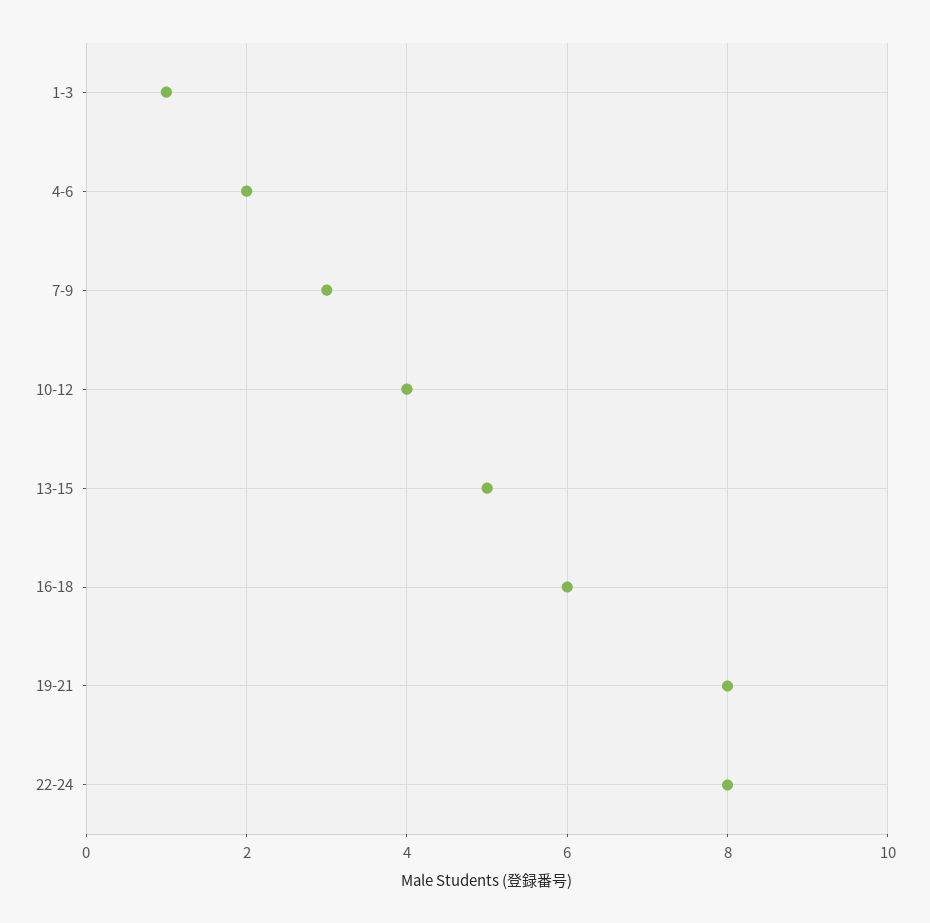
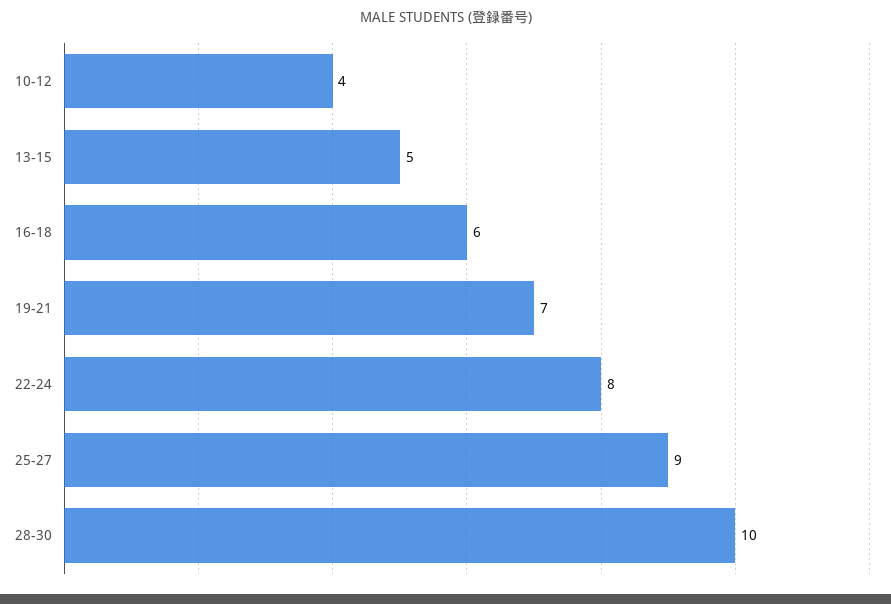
1-3: 1 -> none
4-6: 2 -> none
7-9: 3 -> none
19-21: 8 -> 7
25-27: none -> 9
28-30: none -> 10

